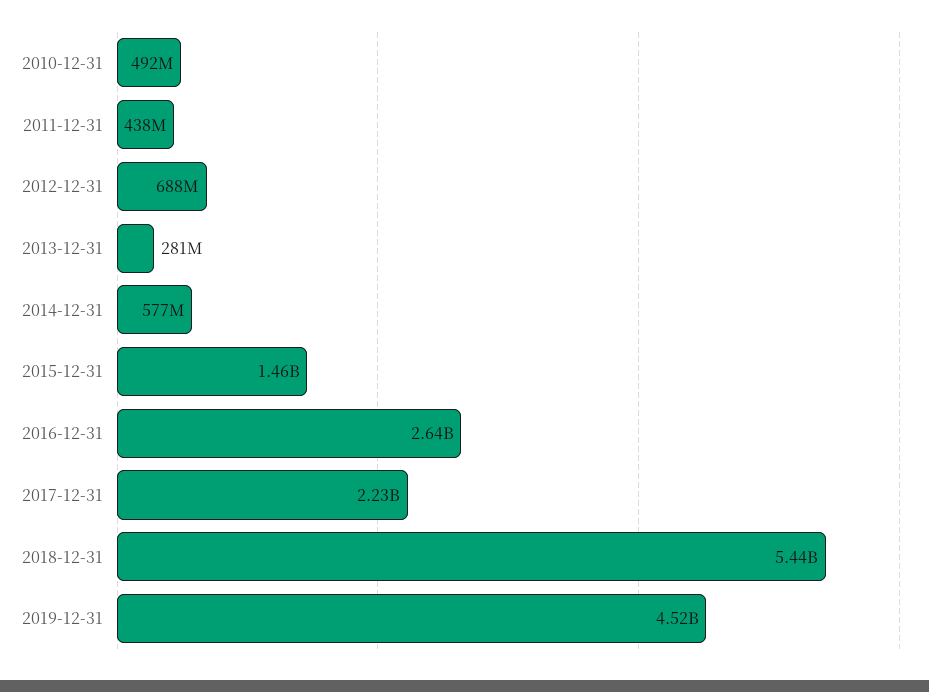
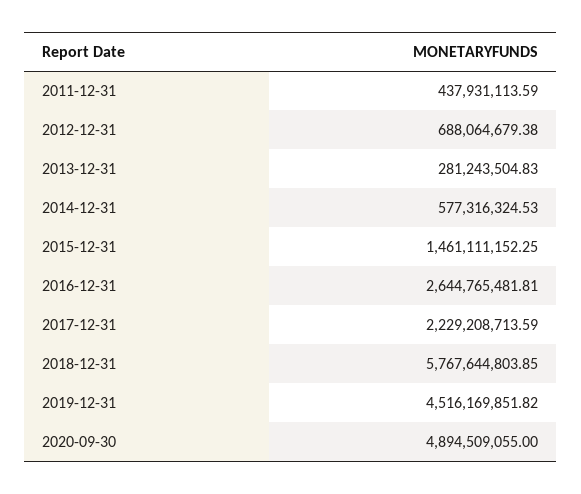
2010-12-31: 492000000 -> none
2018-12-31: 5440000000 -> 5767644803.85
2020-09-30: none -> 4894509055

